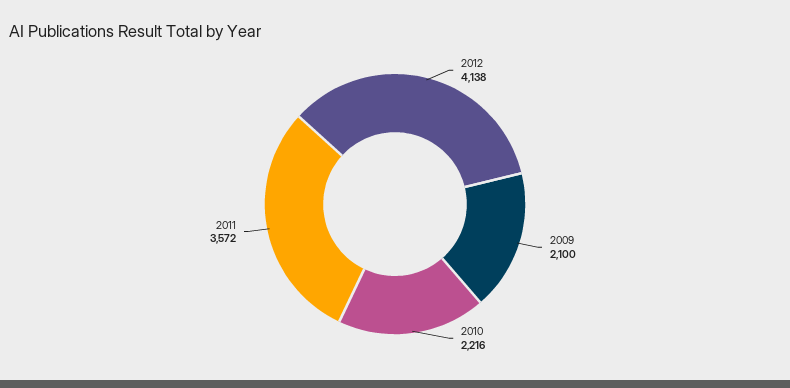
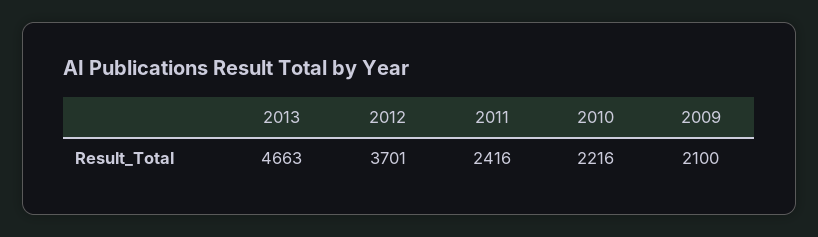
2012: 4138 -> 3701
2011: 3572 -> 2416
2013: none -> 4663

